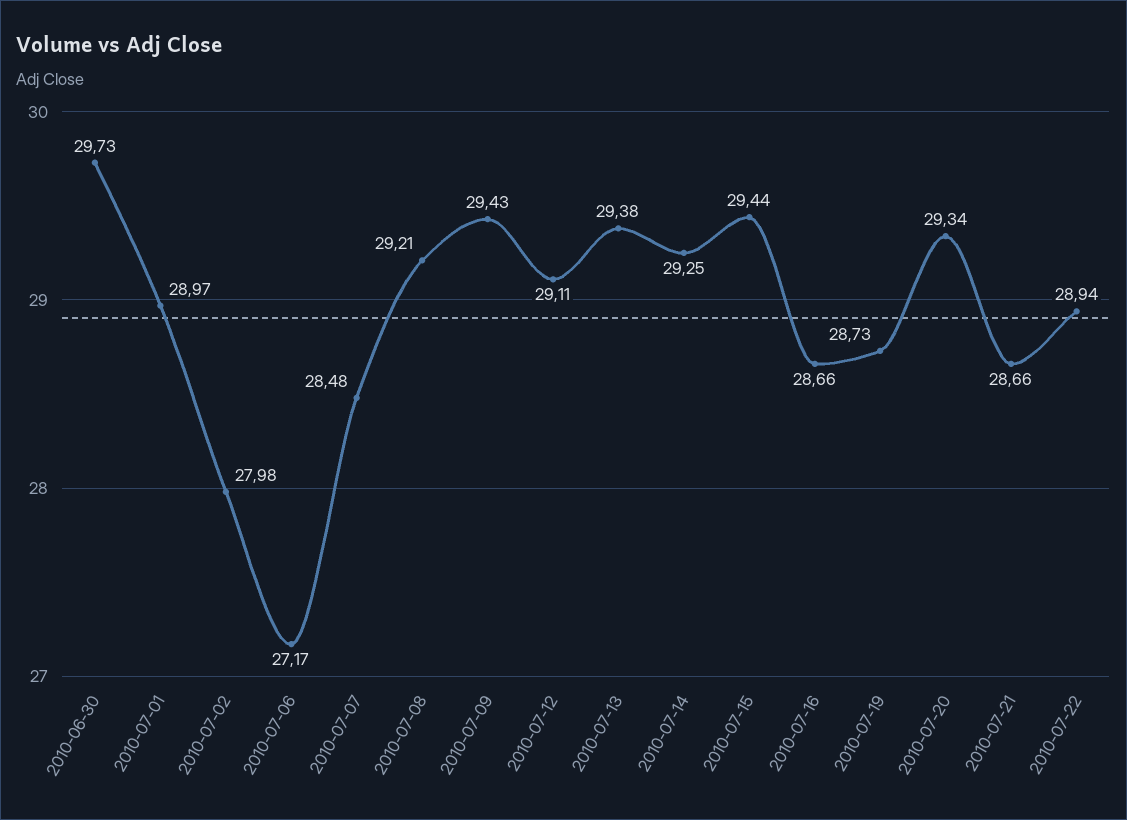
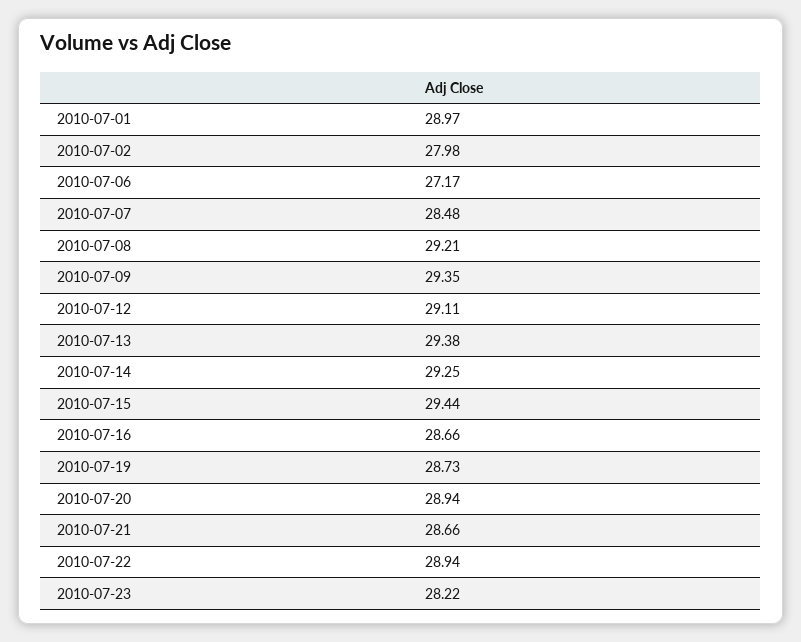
2010-06-30: 29.73 -> none
2010-07-09: 29.43 -> 29.35
2010-07-20: 29.34 -> 28.94
2010-07-23: none -> 28.22

